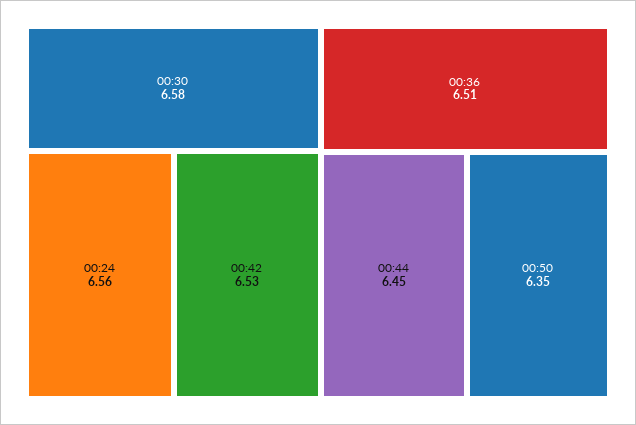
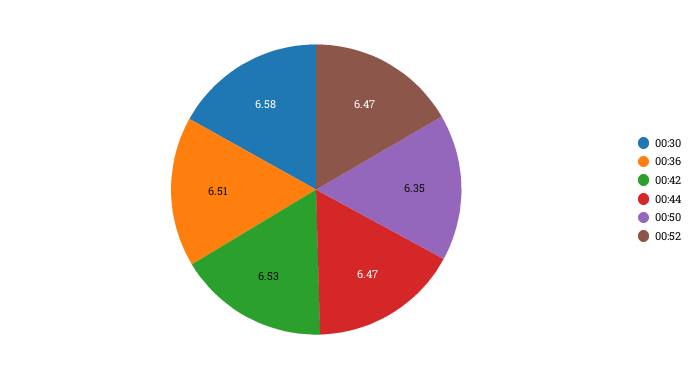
00:24: 6.56 -> none
00:44: 6.45 -> 6.47
00:52: none -> 6.47

